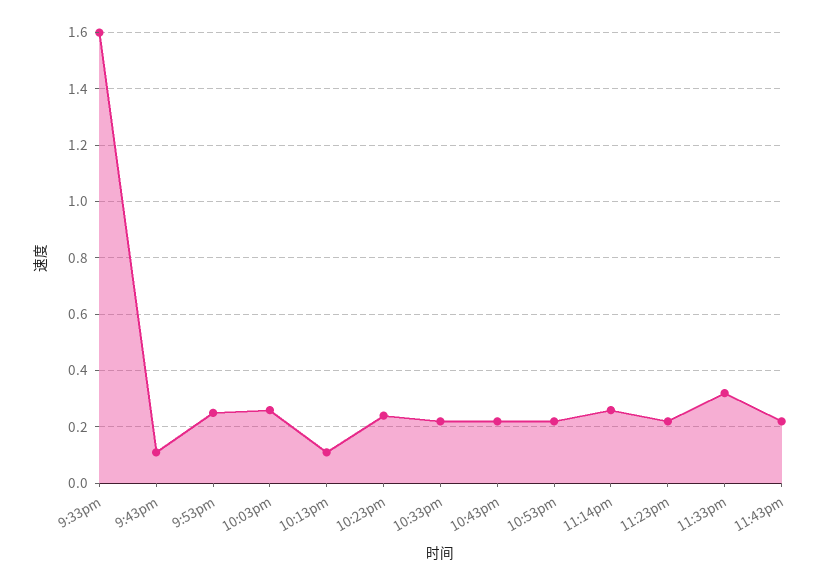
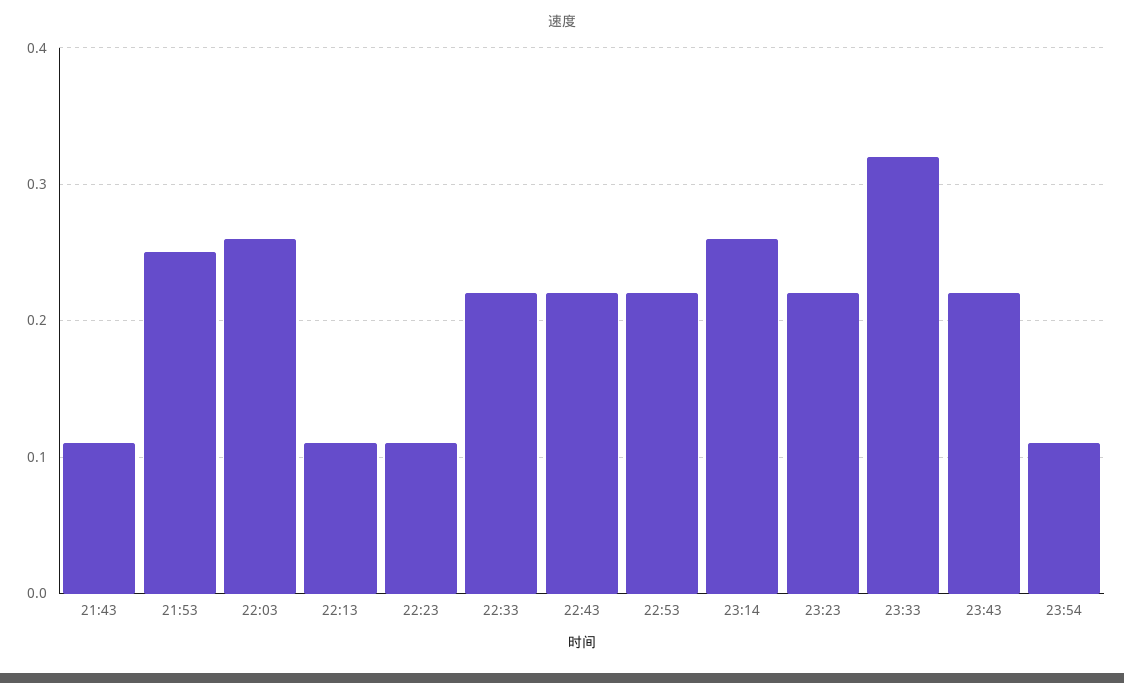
9:33pm: 1.6 -> none
10:23pm: 0.25 -> 0.11
23:54: none -> 0.11

